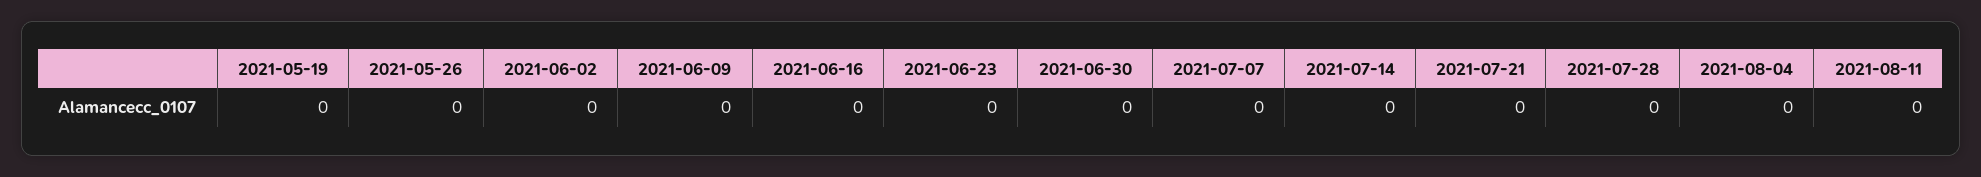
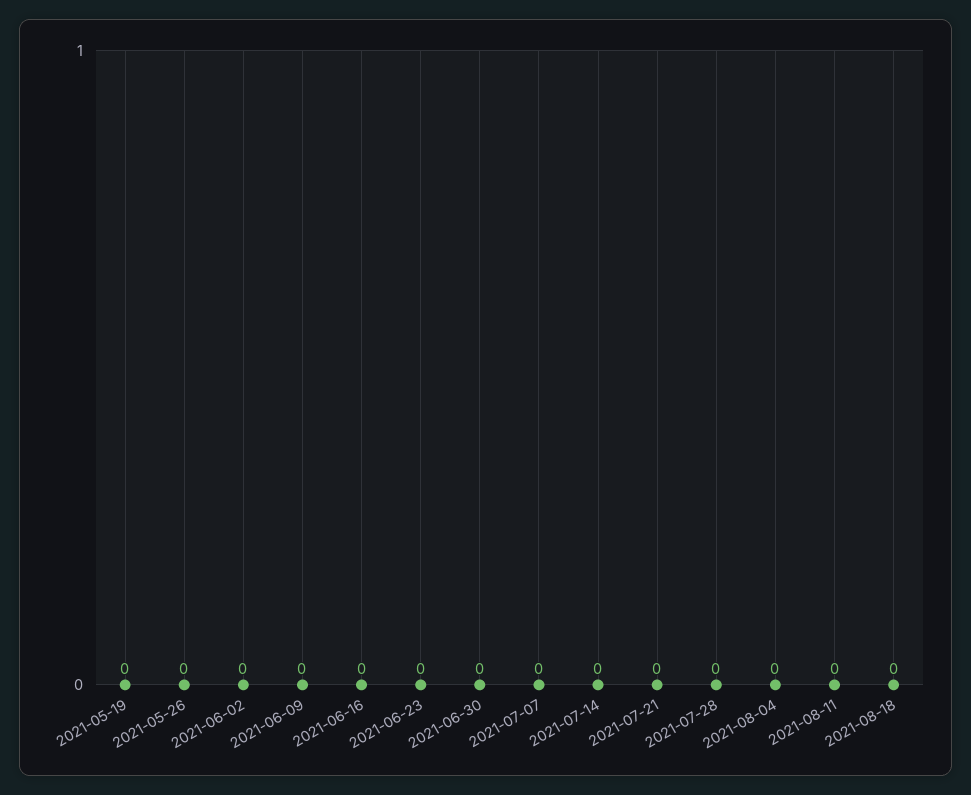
2021-08-18: none -> 0

